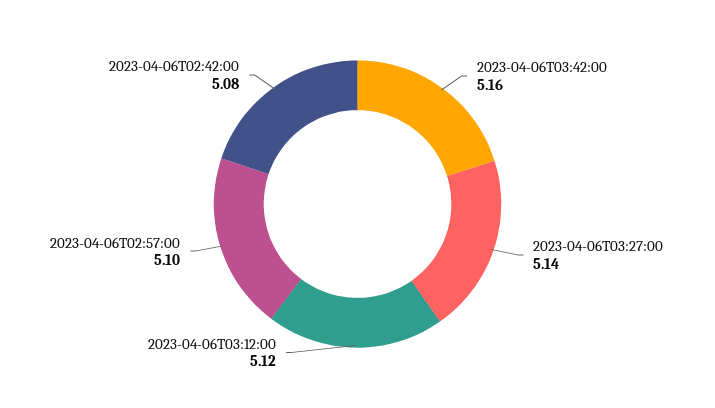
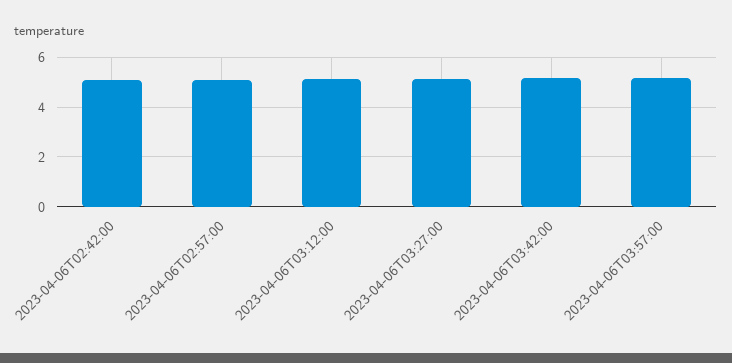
2023-04-06T03:57:00: none -> 5.25

